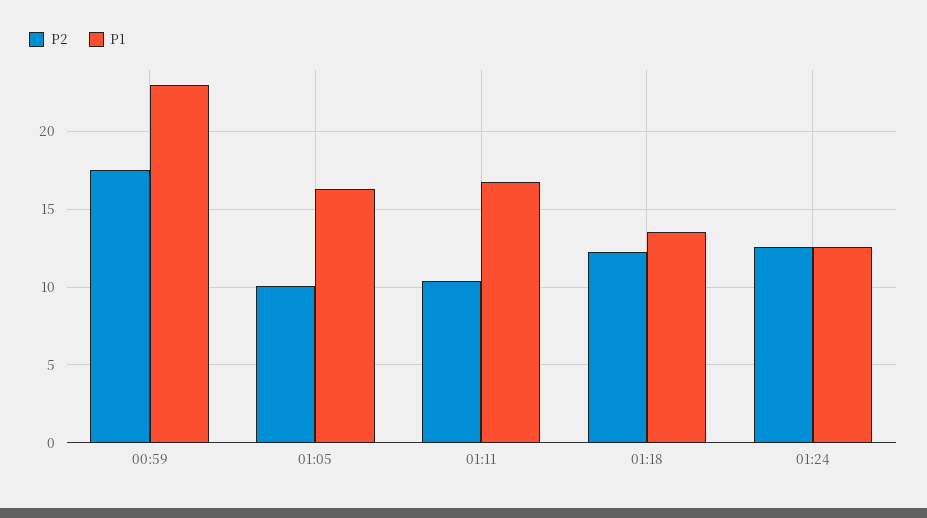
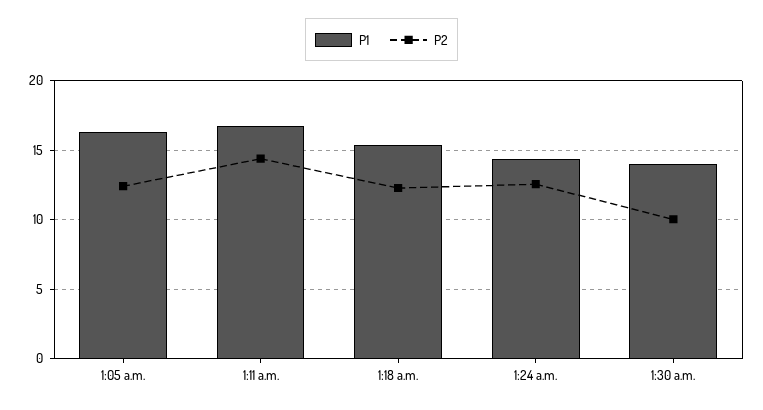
P2, 00:59: 17.5 -> none
P1, 00:59: 23 -> none
P2, 01:05: 10 -> 12.5
P2, 01:11: 10.5 -> 14.5
P1, 01:18: 13.5 -> 15.5
P1, 01:24: 12.5 -> 14.5
P1, 1:30 a.m.: none -> 14
P2, 1:30 a.m.: none -> 10

